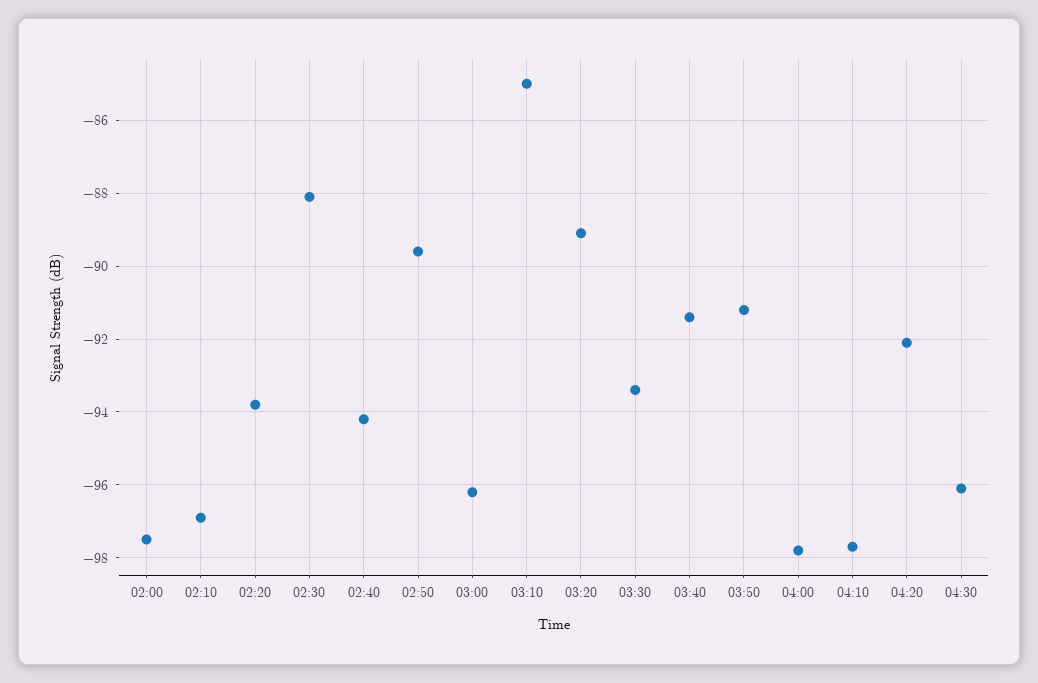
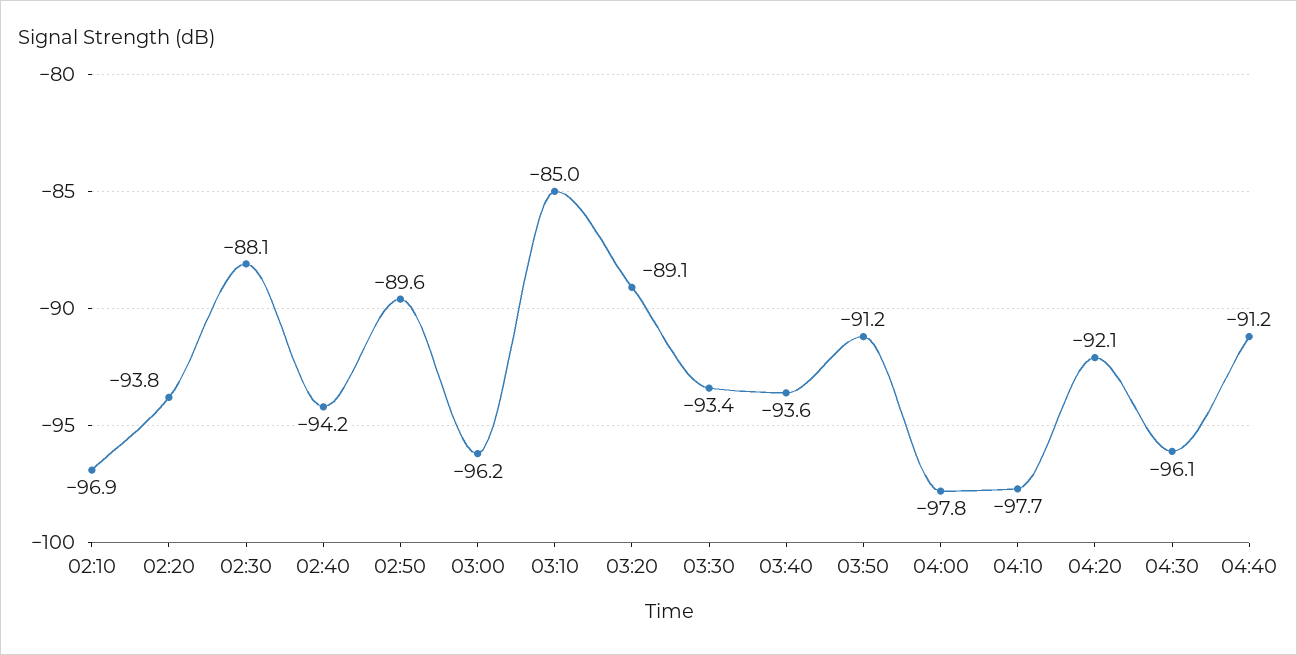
02:00: -97.5 -> none
03:40: -91.5 -> -93.6
04:40: none -> -91.2

